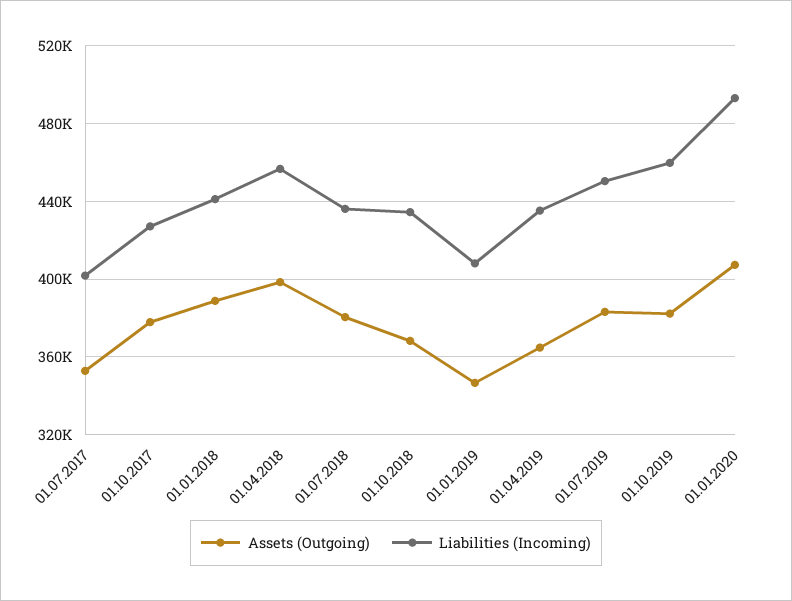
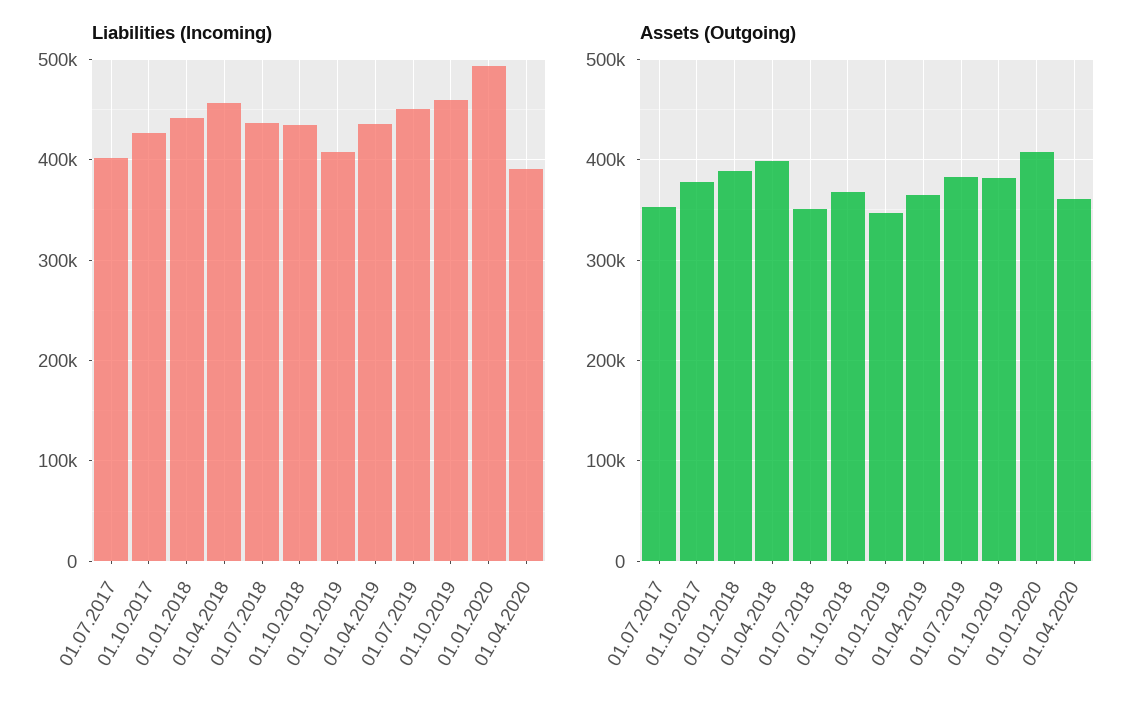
Assets (Outgoing), 01.07.2018: 380000 -> 350000
Liabilities (Incoming), 01.04.2020: none -> 390000
Assets (Outgoing), 01.04.2020: none -> 360000

